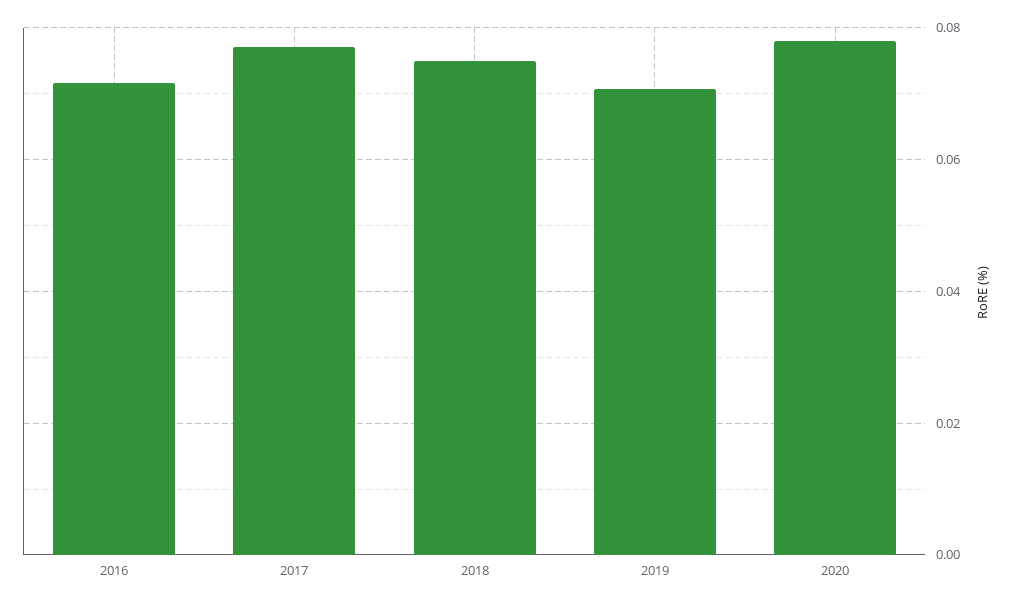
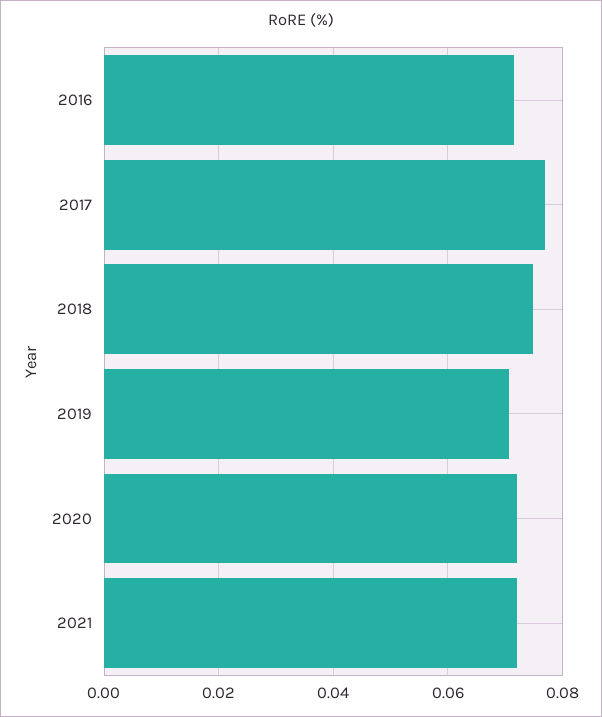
2020: 0.078 -> 0.072
2021: none -> 0.072

